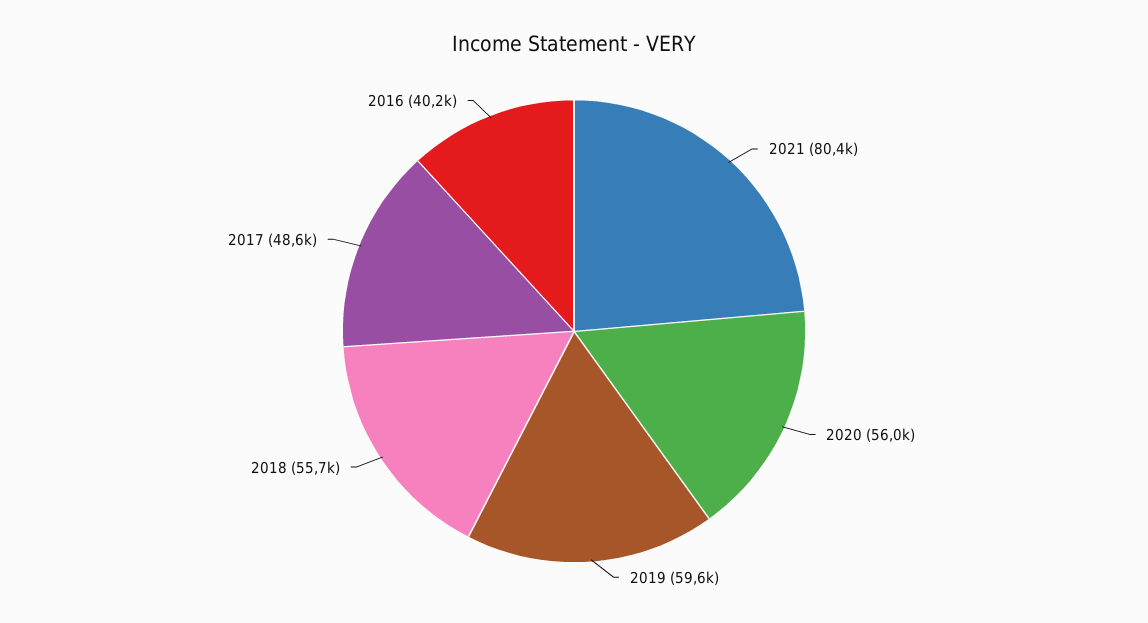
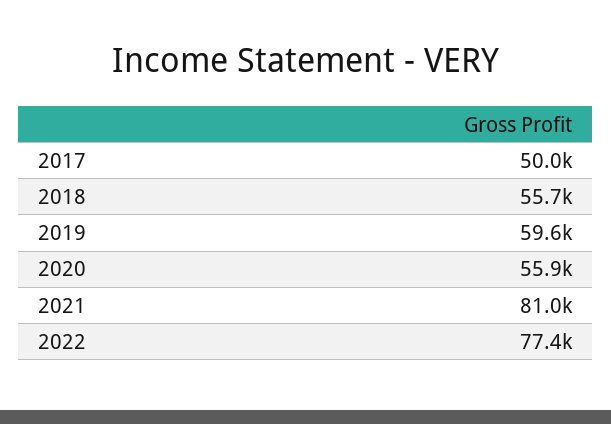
2021: 80400 -> 81000
2020: 56000 -> 55900
2017: 48600 -> 50000
2016: 40200 -> none
2022: none -> 77400

